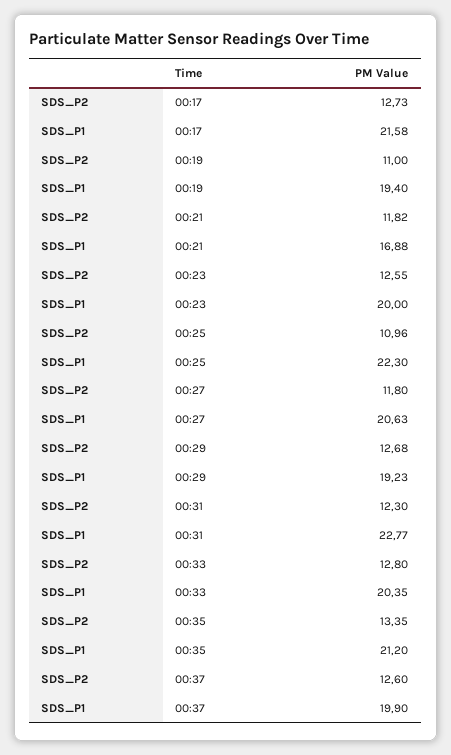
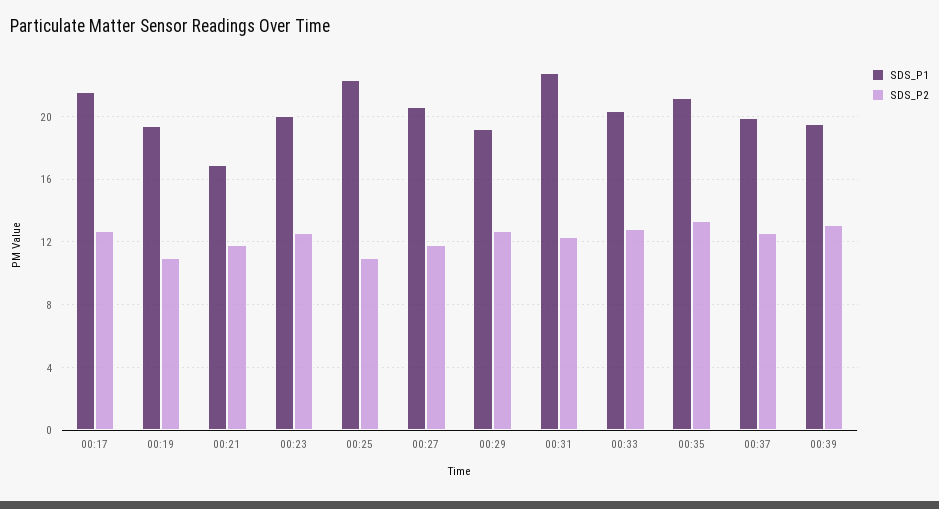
SDS_P1, 00:39: none -> 19.5
SDS_P2, 00:39: none -> 13

